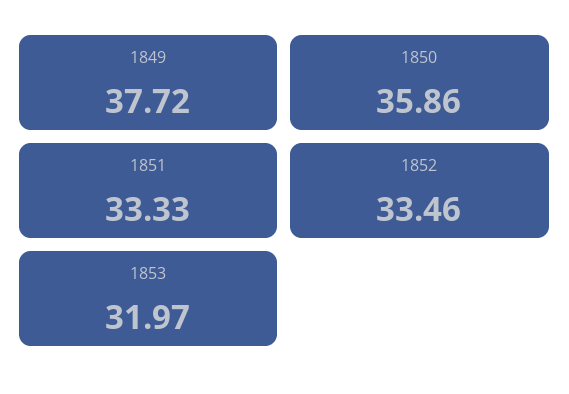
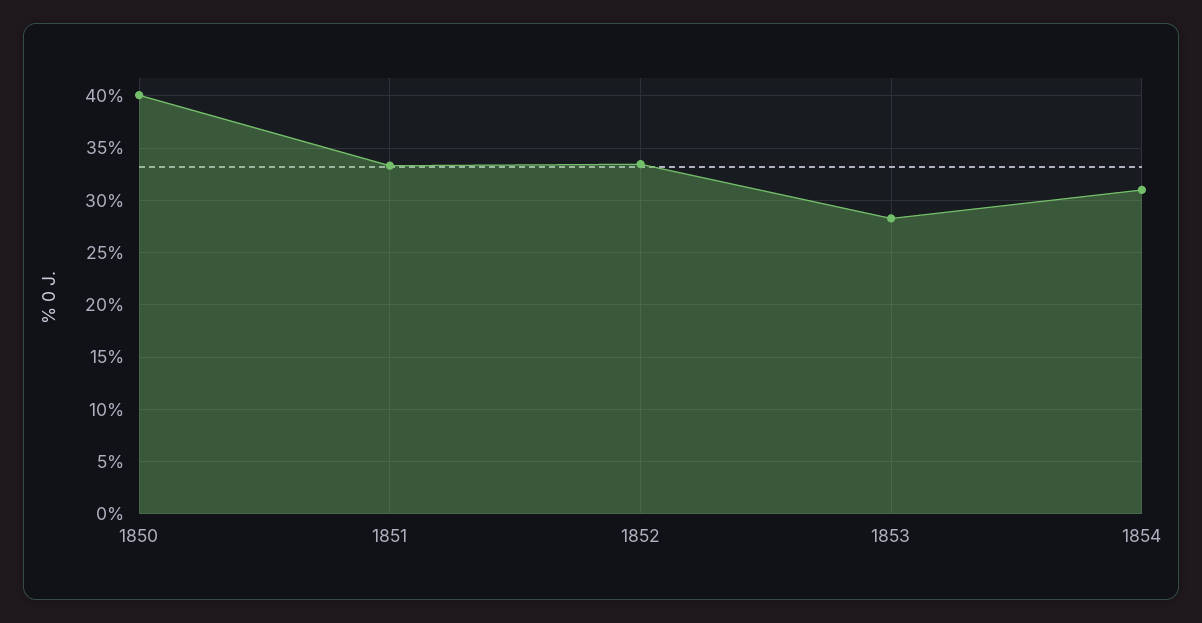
1849: 37.72 -> none
1850: 35.86 -> 40
1853: 31.97 -> 28
1854: none -> 31

